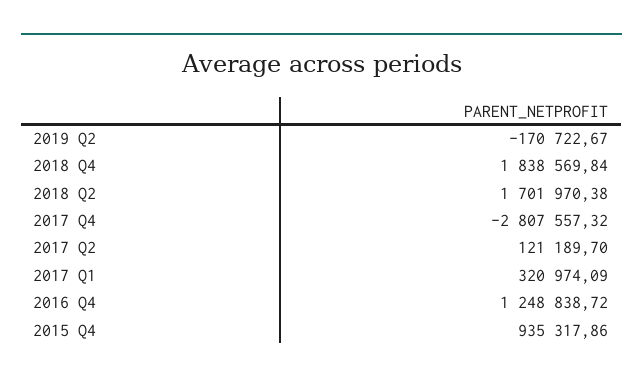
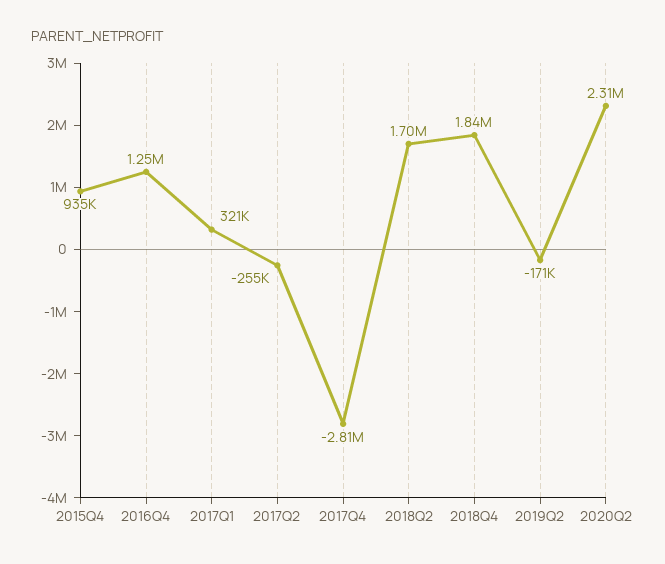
2017 Q2: 121189.7 -> -255000
2020Q2: none -> 2310000

